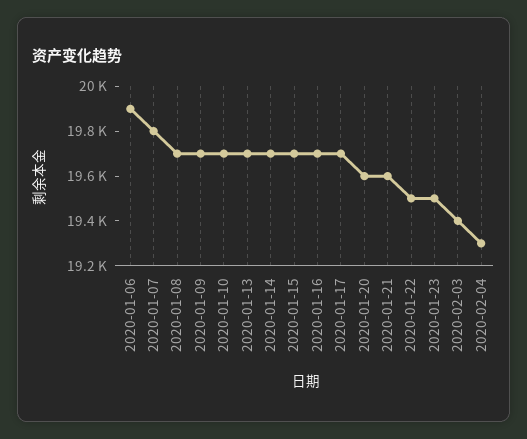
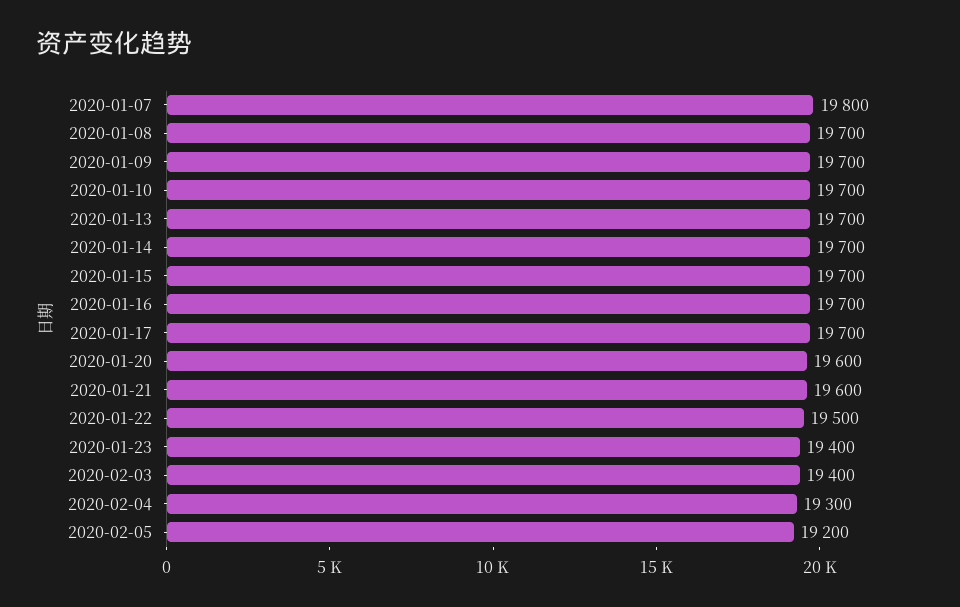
2020-01-06: 19900 -> none
2020-01-23: 19500 -> 19400
2020-02-05: none -> 19200

